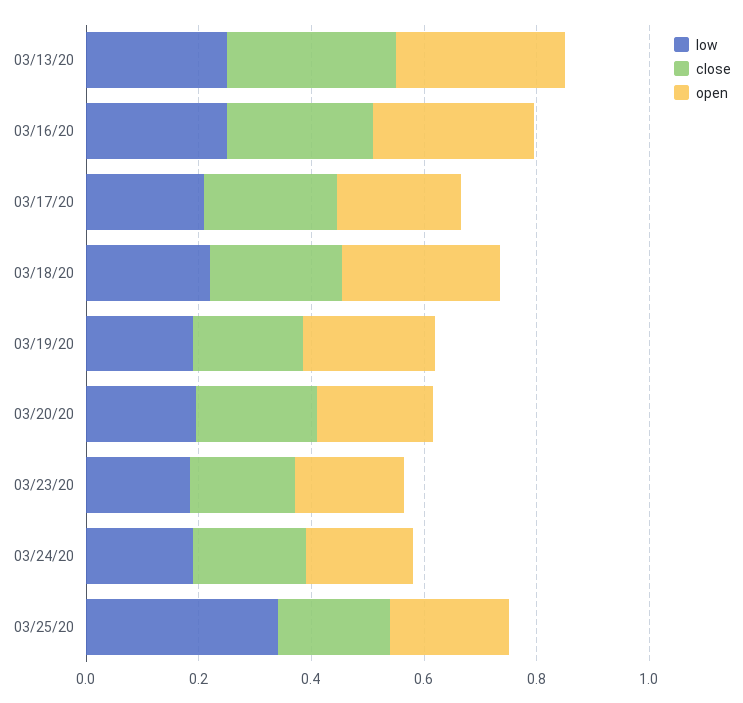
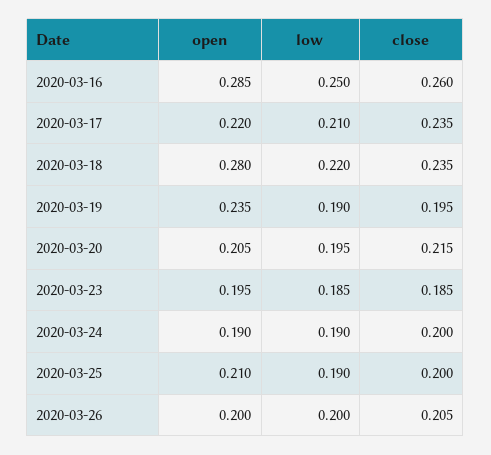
low, 03/13/20: 0.25 -> none
close, 03/13/20: 0.3 -> none
open, 03/13/20: 0.3 -> none
low, 03/25/20: 0.35 -> 0.19
open, 2020-03-26: none -> 0.2
low, 2020-03-26: none -> 0.2
close, 2020-03-26: none -> 0.205

